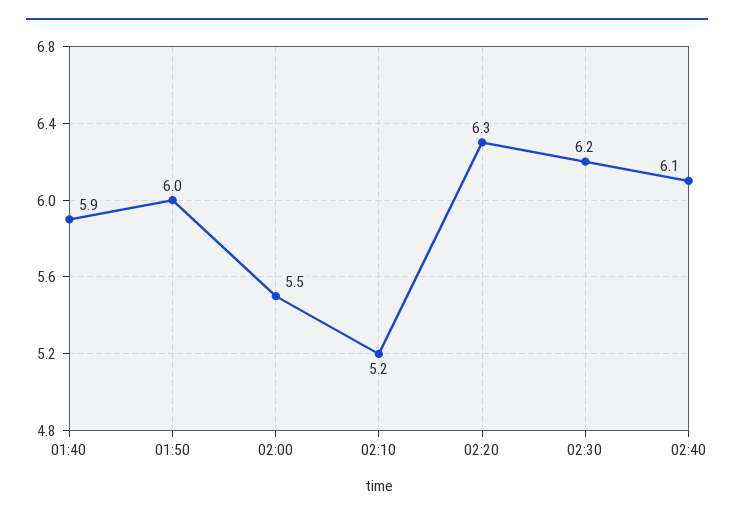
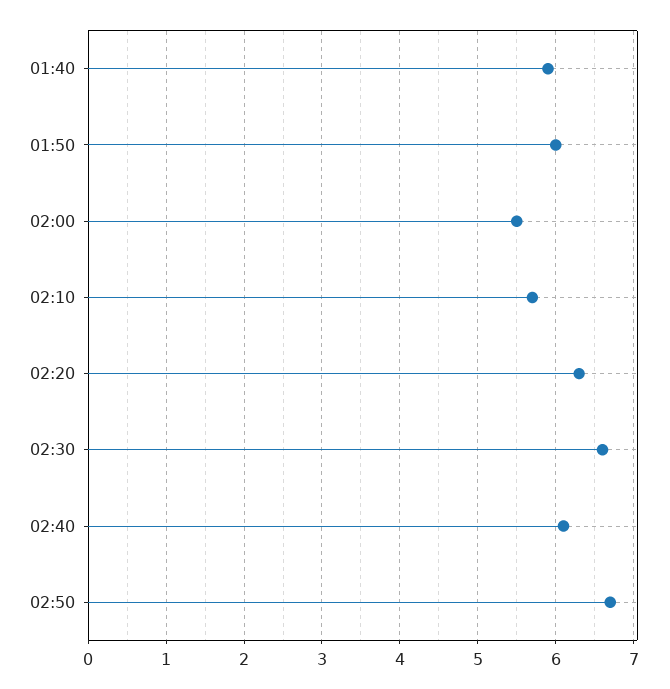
02:10: 5.2 -> 5.7
02:30: 6.2 -> 6.6
02:50: none -> 6.7

